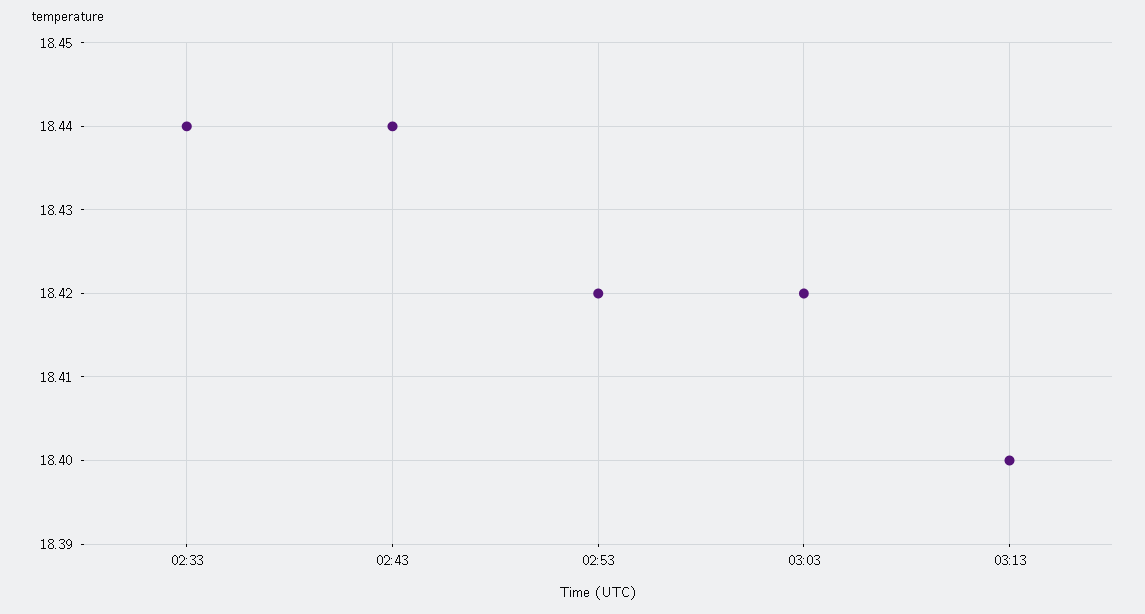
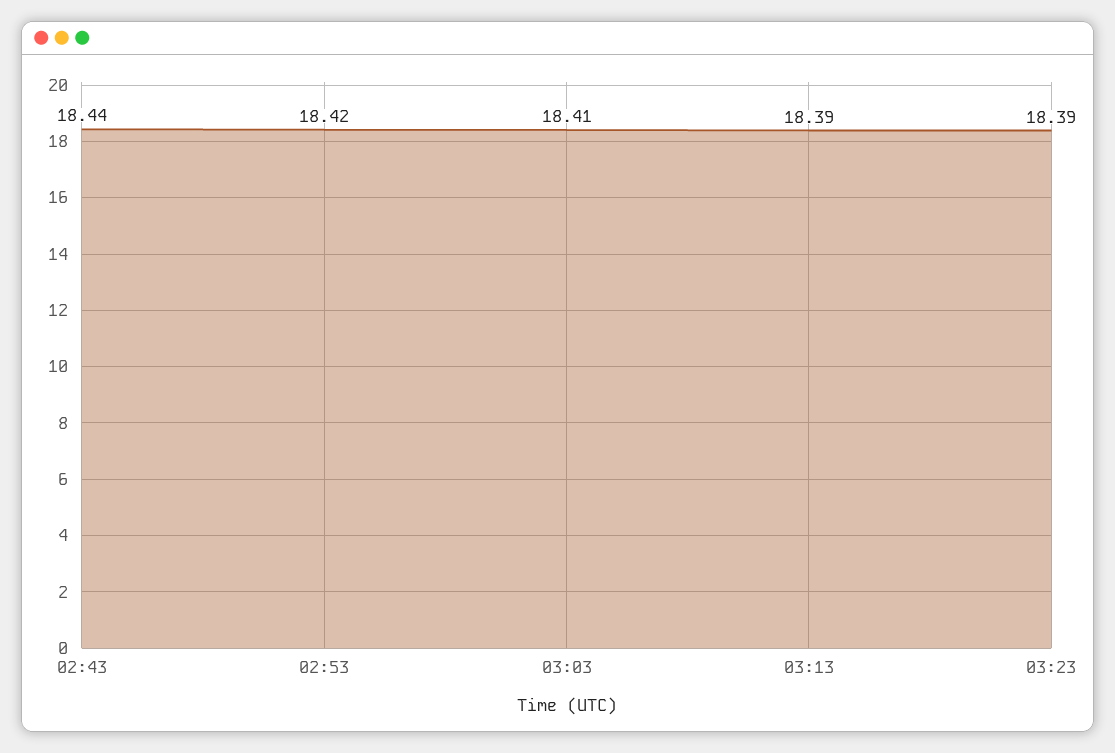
02:33: 18.44 -> none
03:03: 18.42 -> 18.41
03:13: 18.4 -> 18.39
03:23: none -> 18.39

